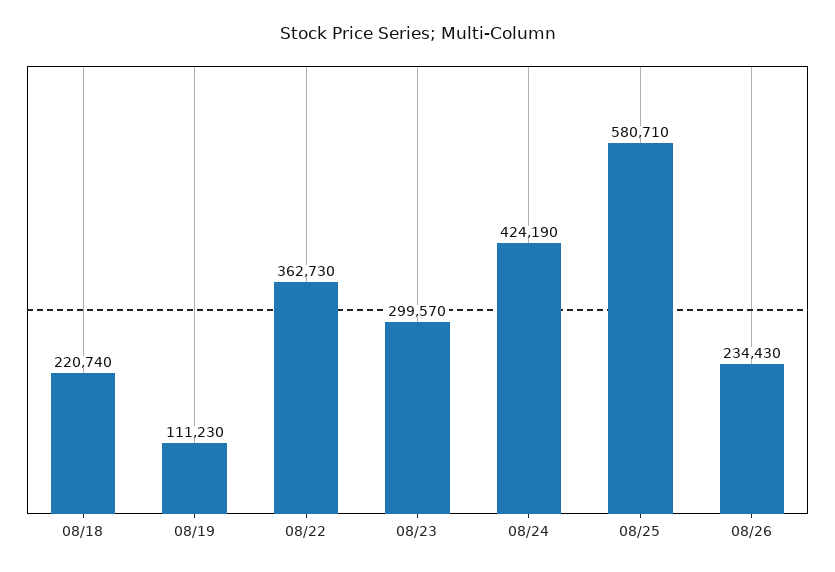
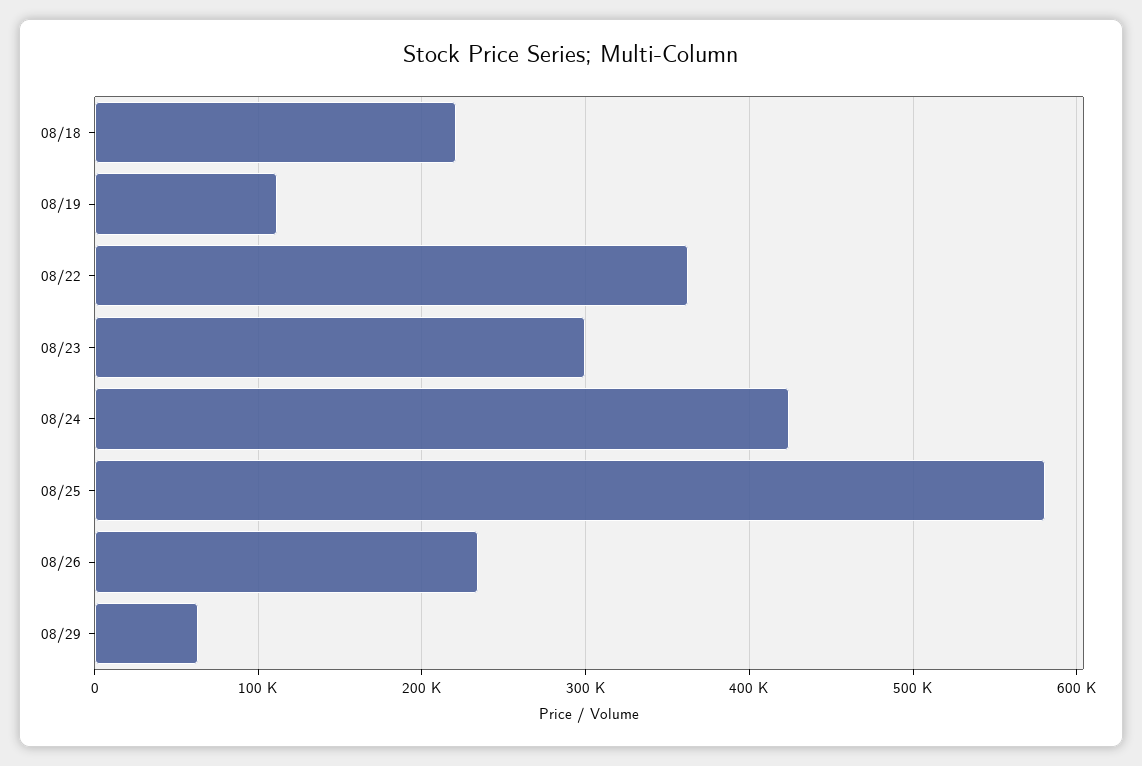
08/29: none -> 60000

